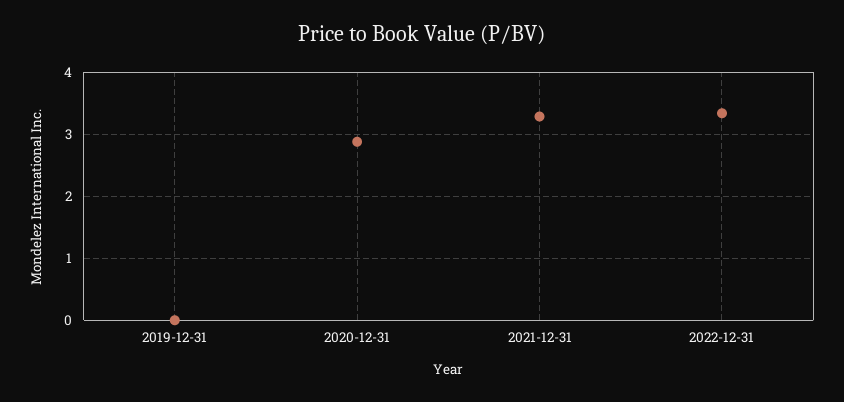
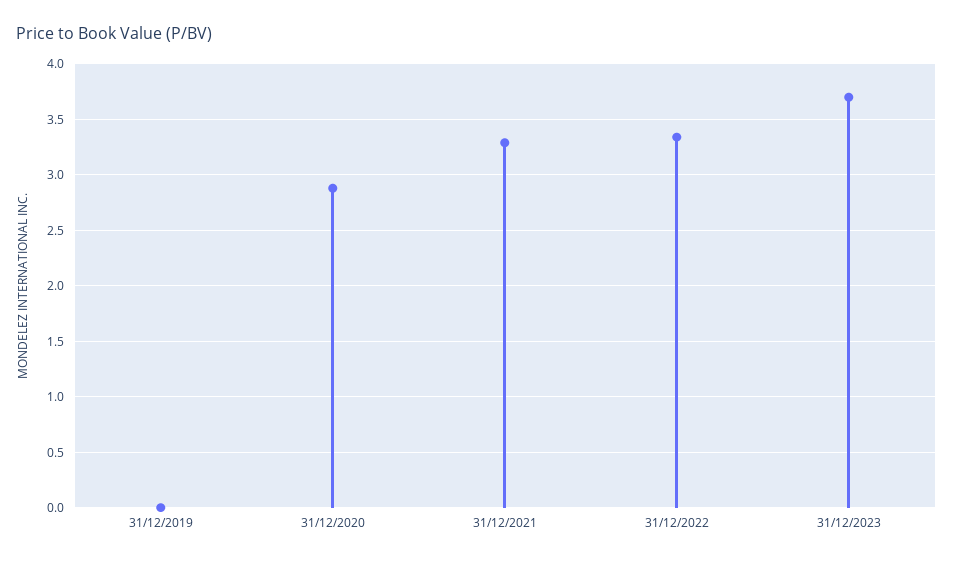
31/12/2023: none -> 3.7

